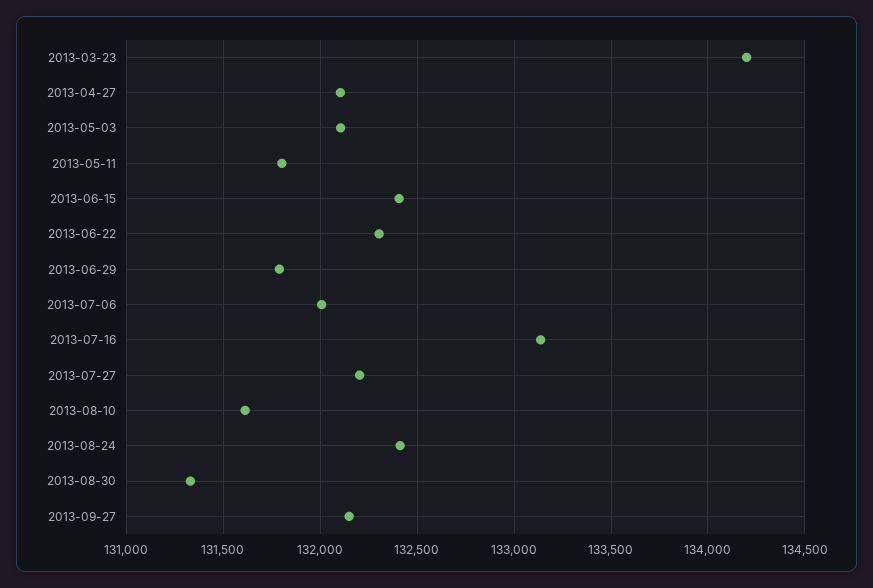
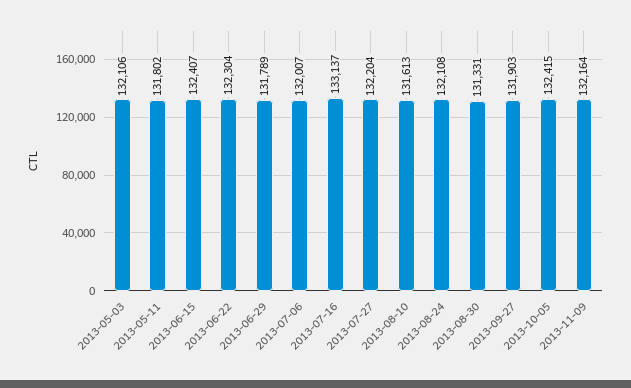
2013-03-23: 134200 -> none
2013-04-27: 132100 -> none
2013-08-24: 132400 -> 132108
2013-09-27: 132150 -> 131903
2013-10-05: none -> 132415
2013-11-09: none -> 132164

